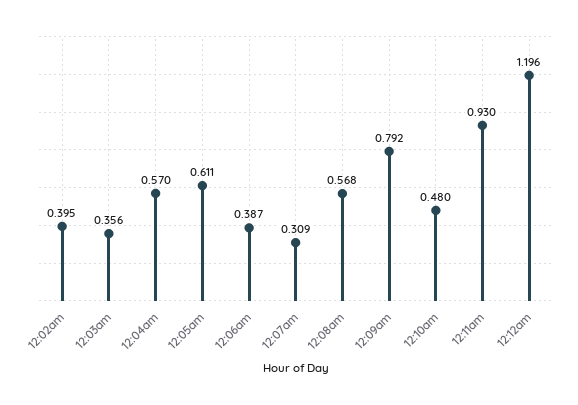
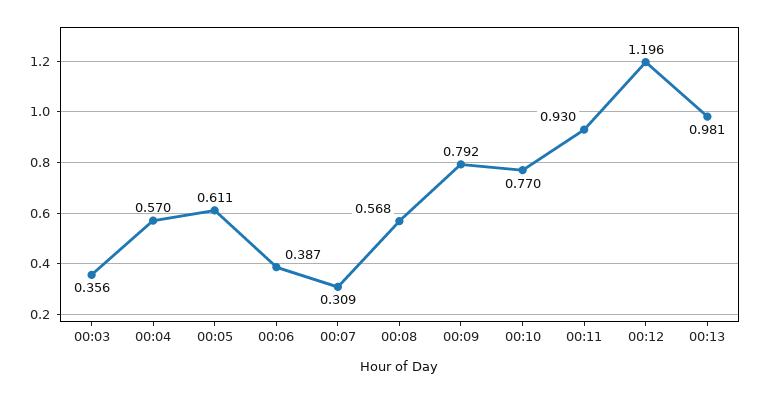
12:02am: 0.395 -> none
12:10am: 0.48 -> 0.77
00:13: none -> 0.981

